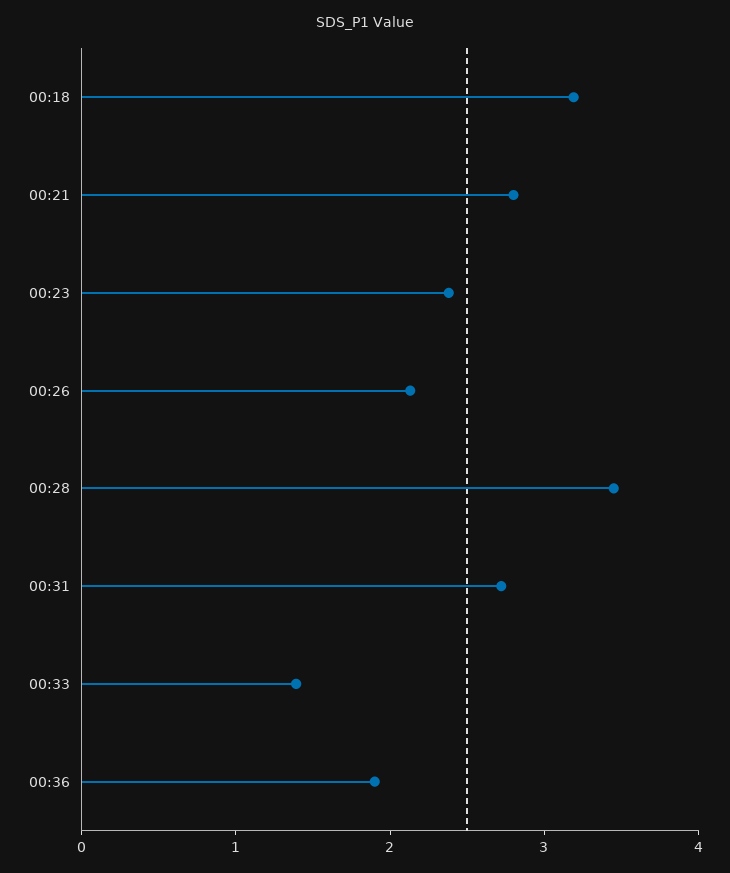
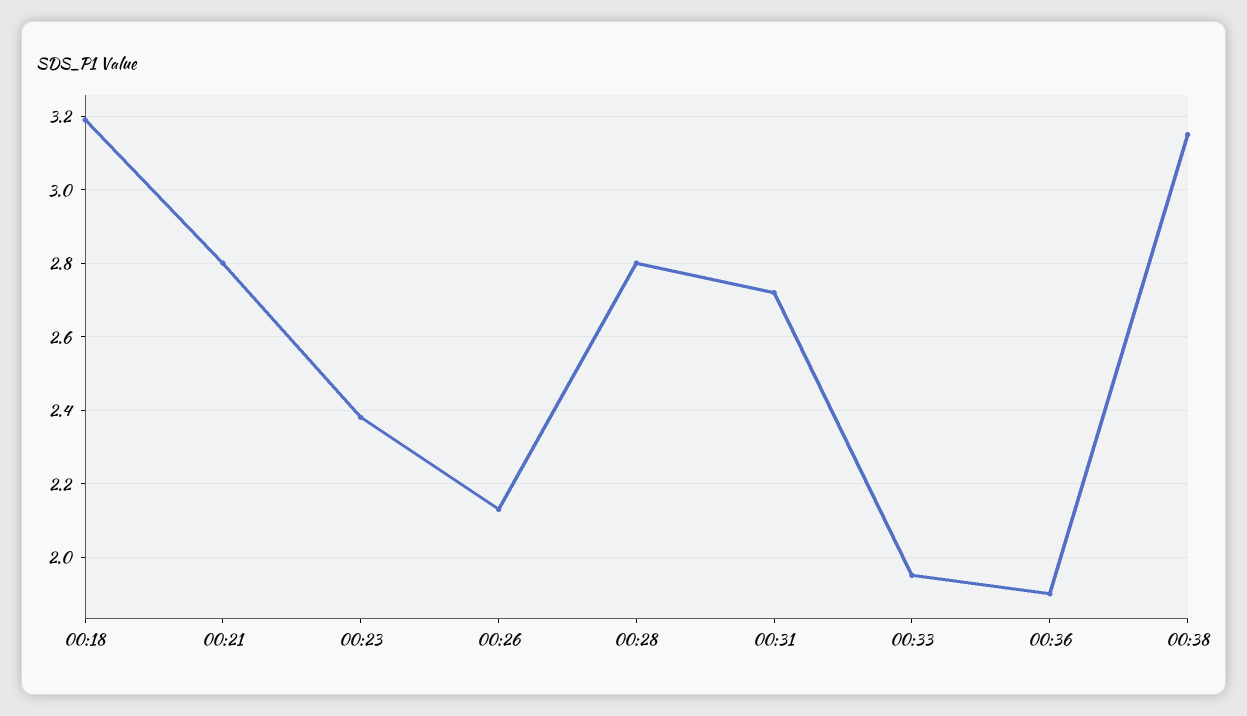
00:28: 3.4 -> 2.8
00:33: 1.4 -> 1.95
00:38: none -> 3.15

